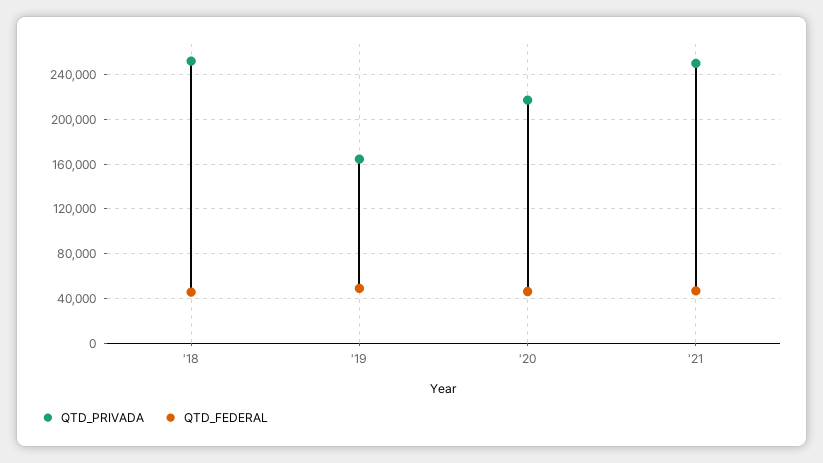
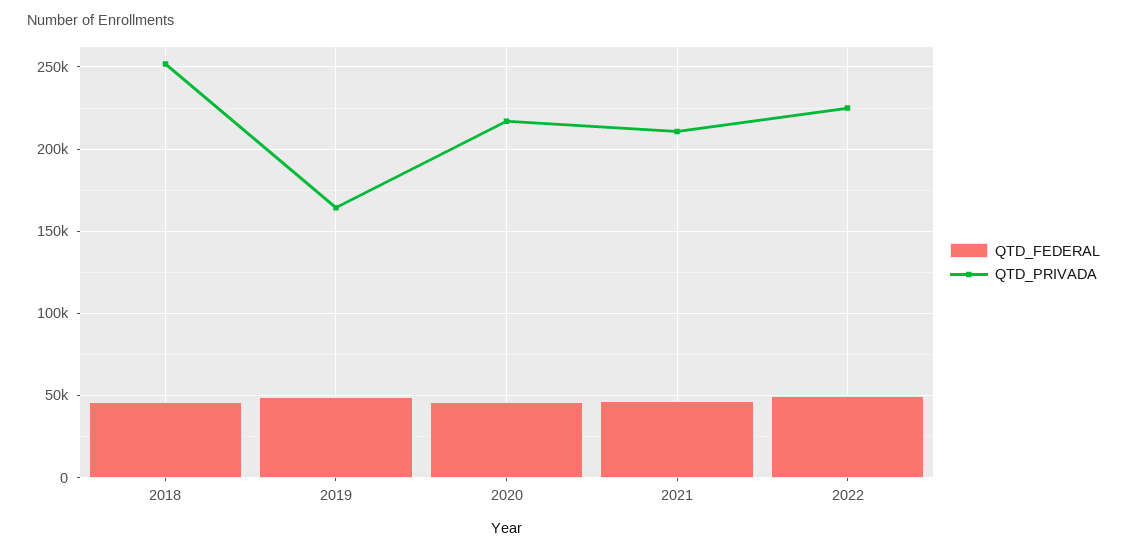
QTD_PRIVADA, '21: 250000 -> 210000
QTD_FEDERAL, 2022: none -> 50000
QTD_PRIVADA, 2022: none -> 225000

